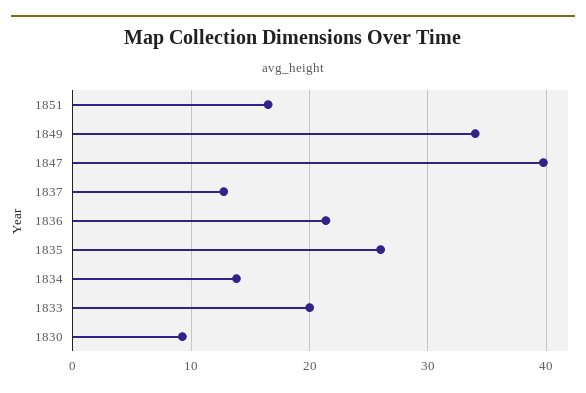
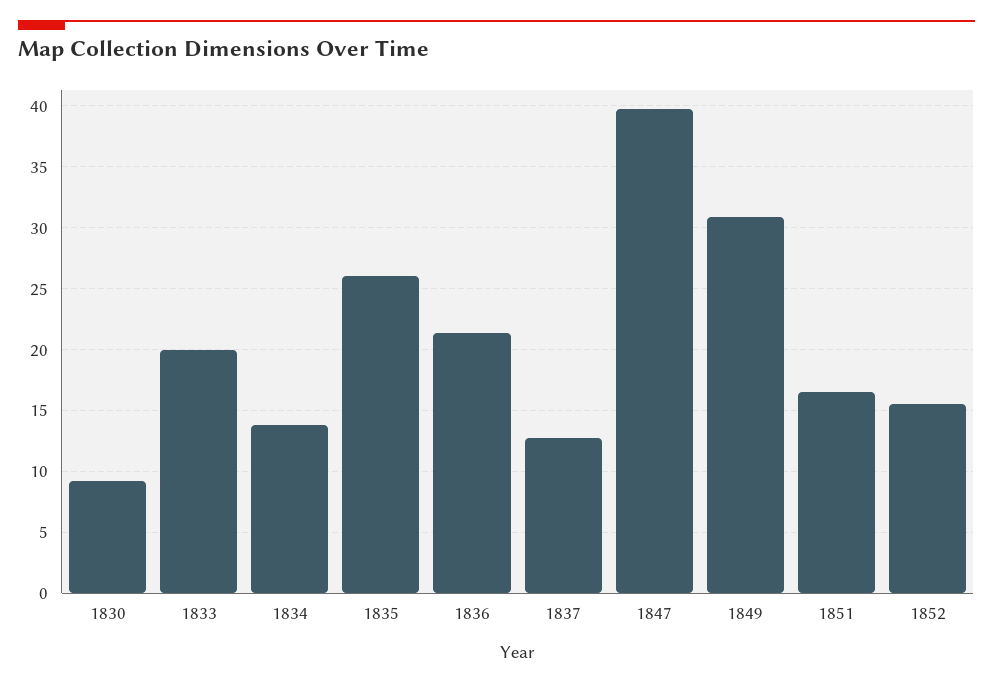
1849: 34 -> 31
1852: none -> 15.5

